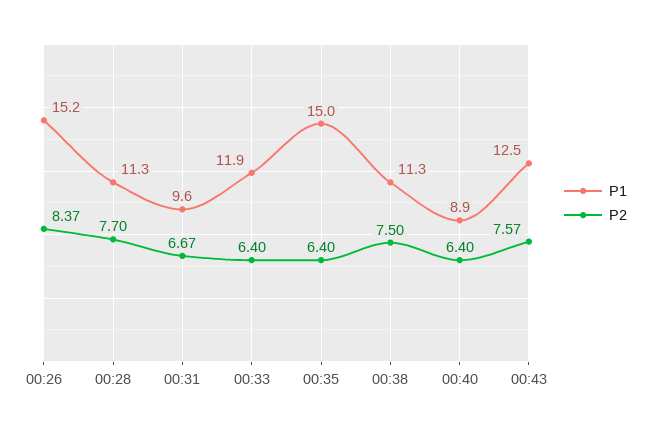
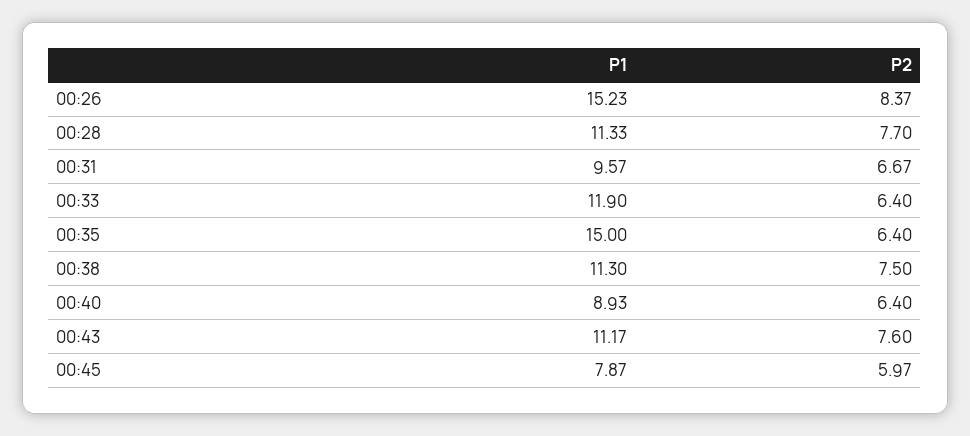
P1, 00:43: 12.5 -> 11.17
P2, 00:43: 7.57 -> 7.6
P1, 00:45: none -> 7.87
P2, 00:45: none -> 5.97

